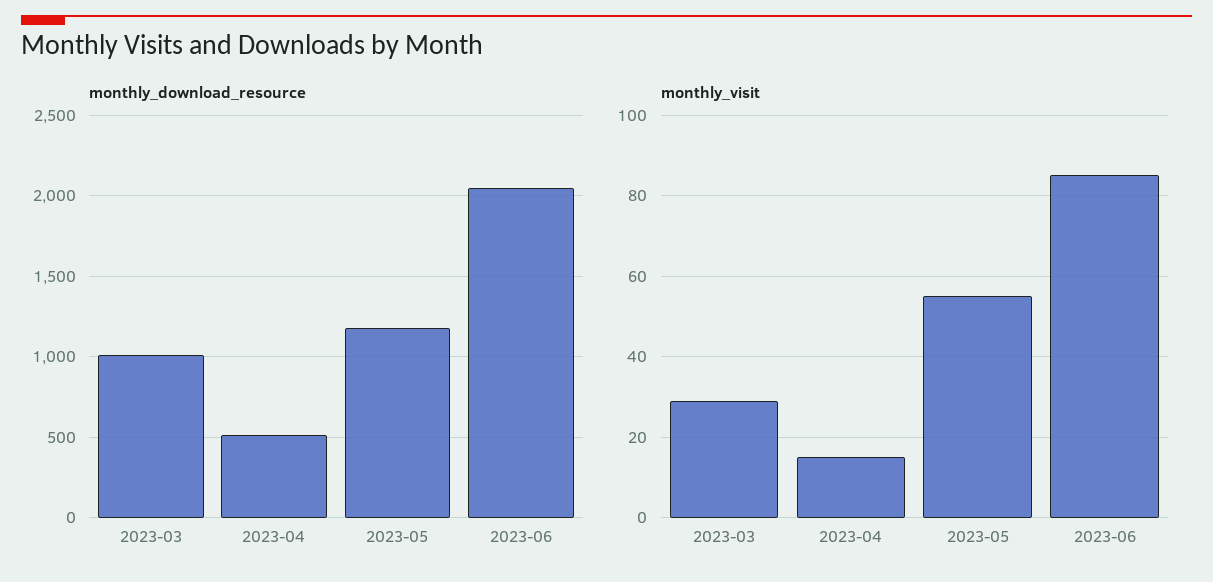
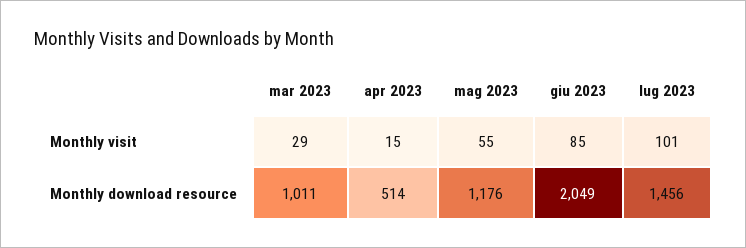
monthly_visit, lug 2023: none -> 101
monthly_download_resource, lug 2023: none -> 1456

